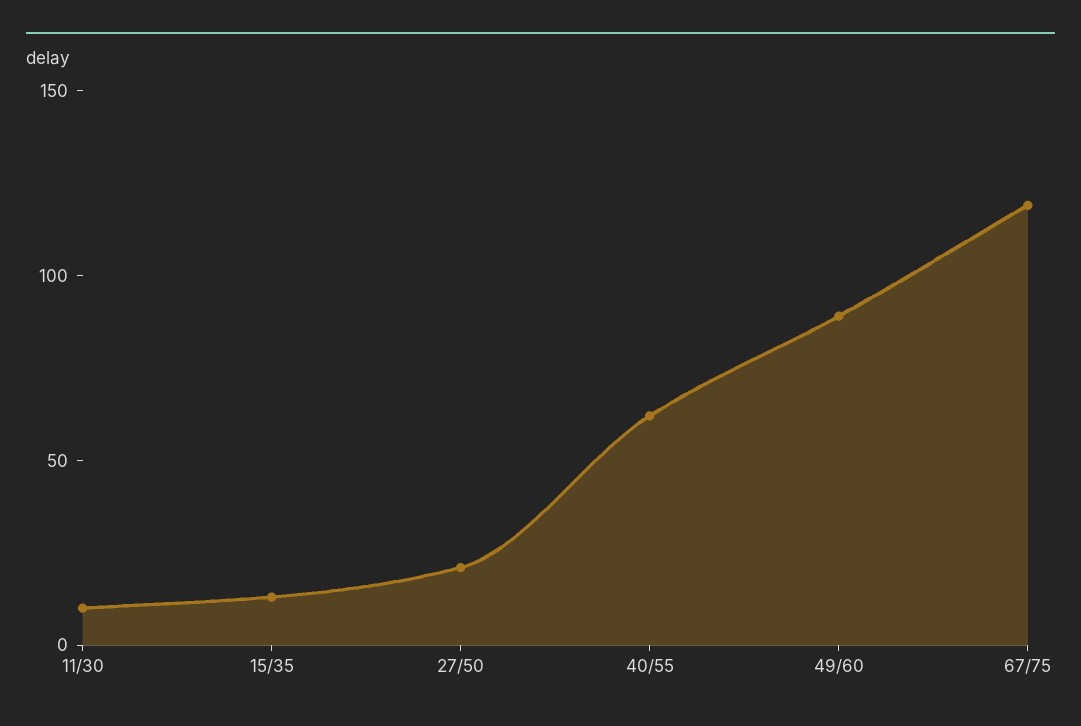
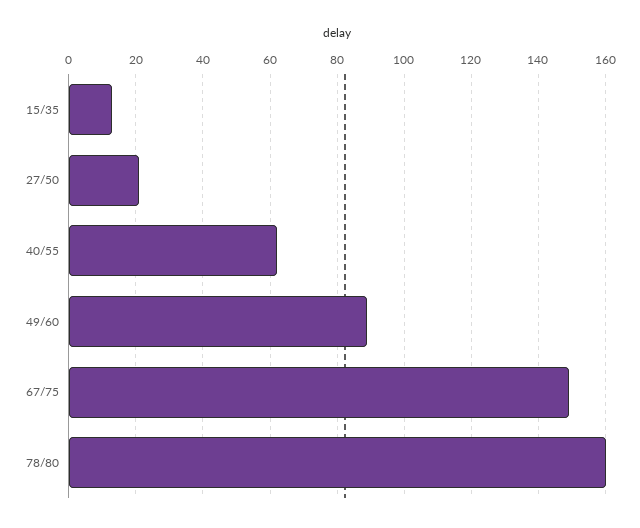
11/30: 10 -> none
67/75: 120 -> 150
78/80: none -> 160

